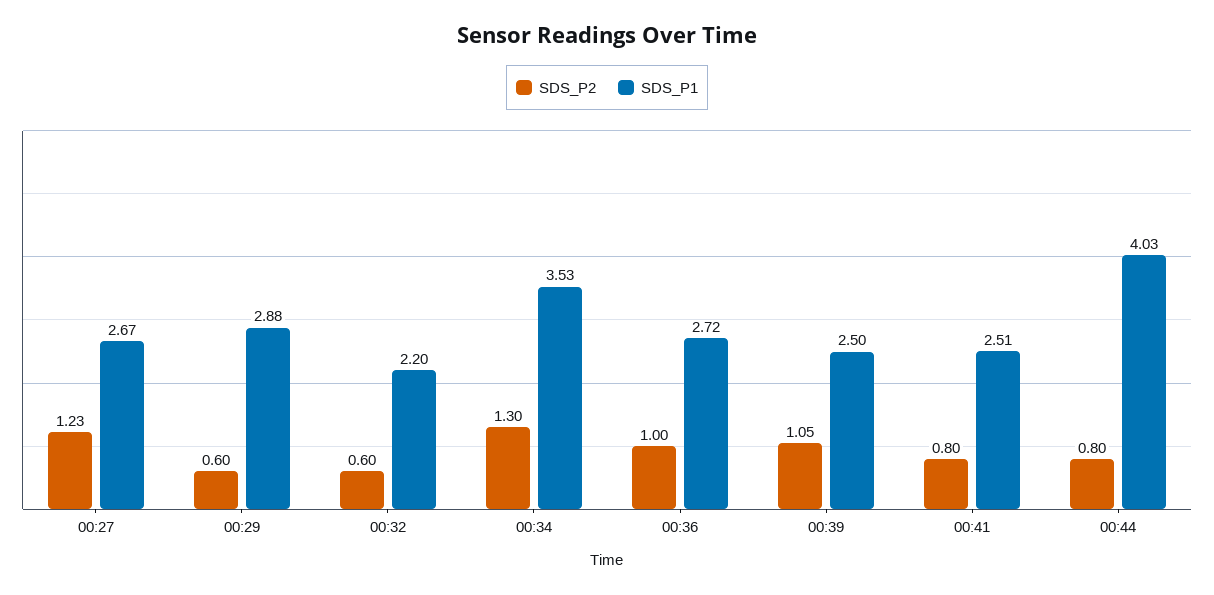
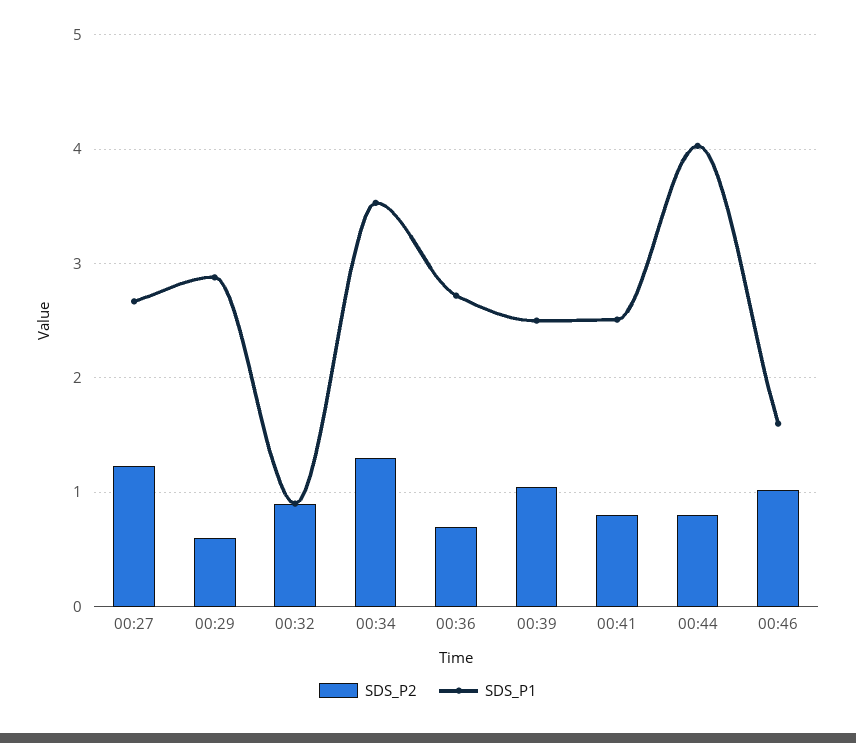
SDS_P2, 00:32: 0.6 -> 0.9
SDS_P1, 00:32: 2.2 -> 0.9
SDS_P2, 00:36: 1 -> 0.7
SDS_P2, 00:46: none -> 1
SDS_P1, 00:46: none -> 1.6

